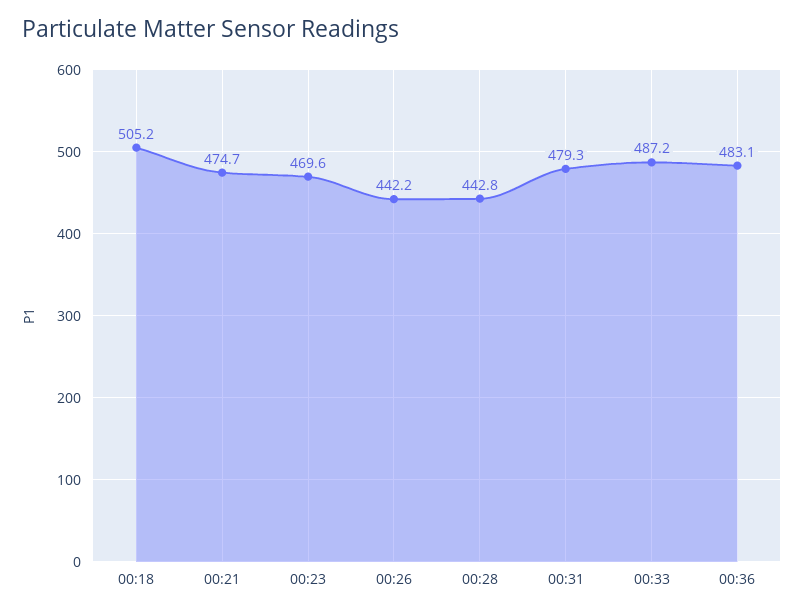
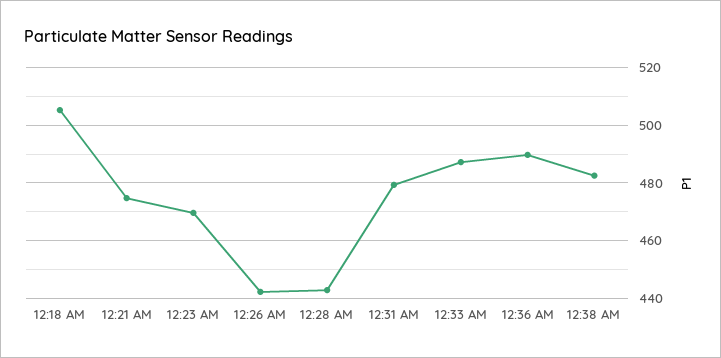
00:36: 483.1 -> 490
12:38 AM: none -> 482.5

